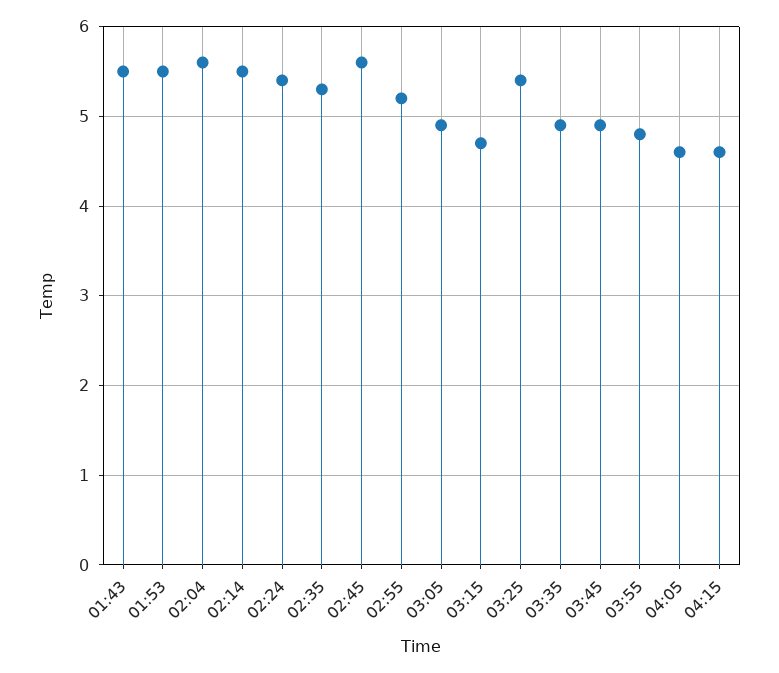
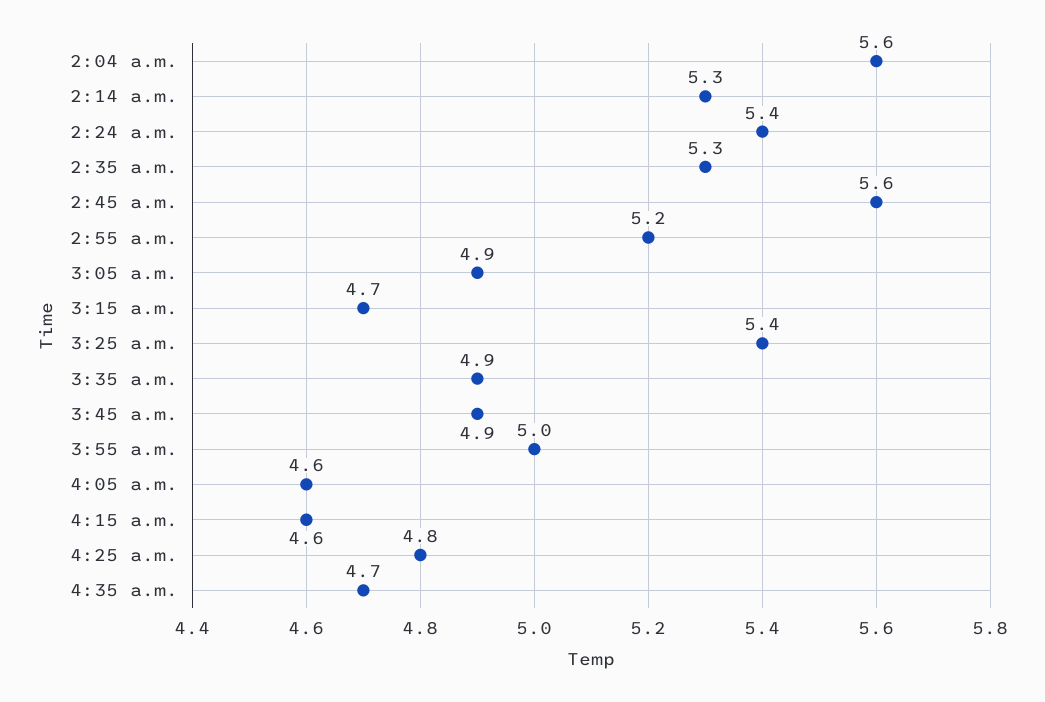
01:43: 5.5 -> none
01:53: 5.5 -> none
02:14: 5.5 -> 5.3
03:55: 4.8 -> 5
4:25 a.m.: none -> 4.8
4:35 a.m.: none -> 4.7

